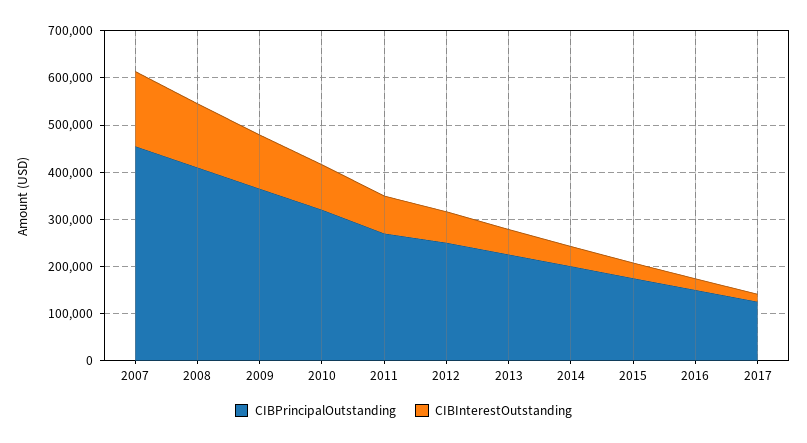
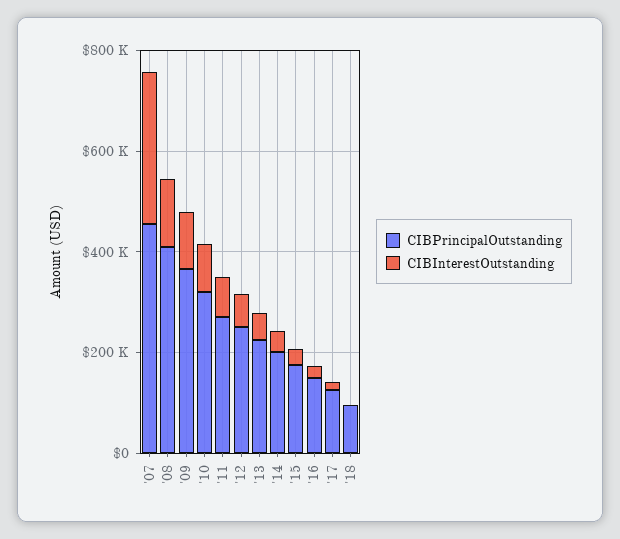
CIBInterestOutstanding, 2007: 160000 -> 300000
CIBPrincipalOutstanding, '18: none -> 100000
CIBInterestOutstanding, '18: none -> 0

